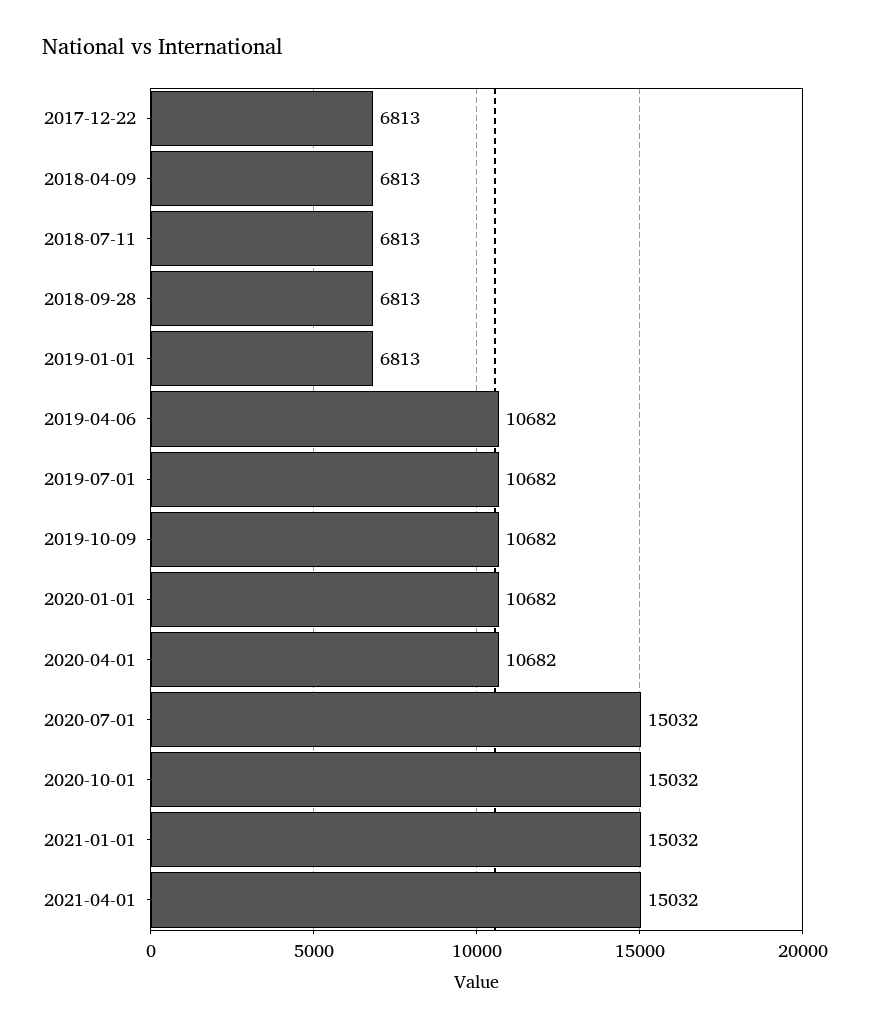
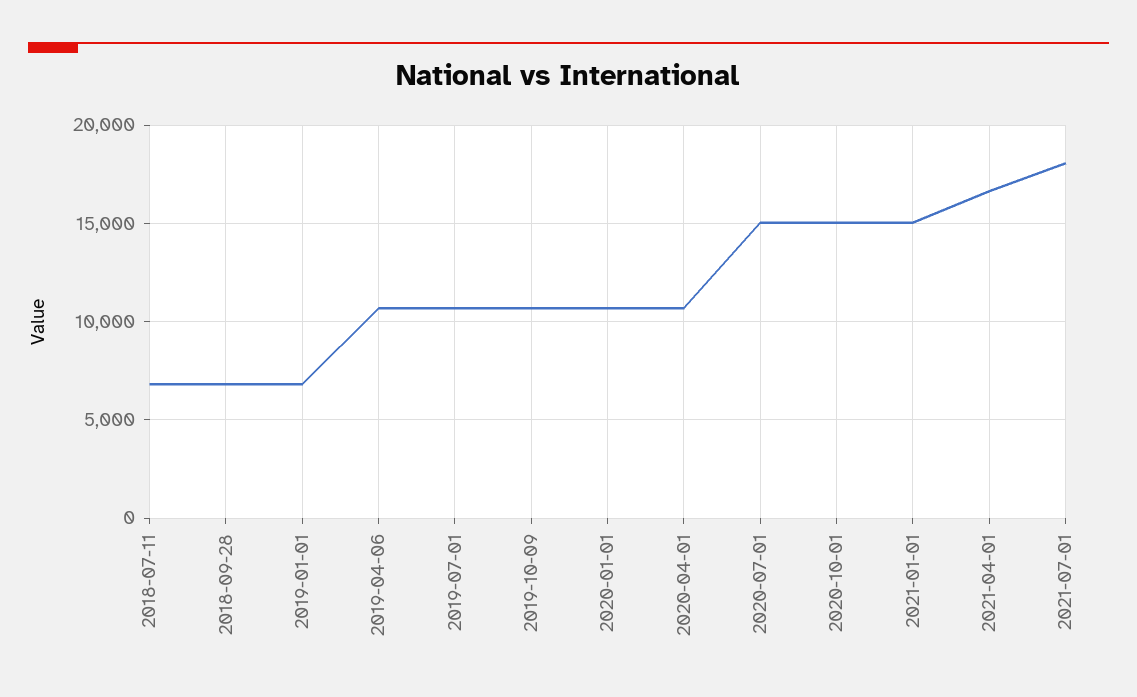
2017-12-22: 6813 -> none
2018-04-09: 6813 -> none
2021-04-01: 15032 -> 16500
2021-07-01: none -> 18000

